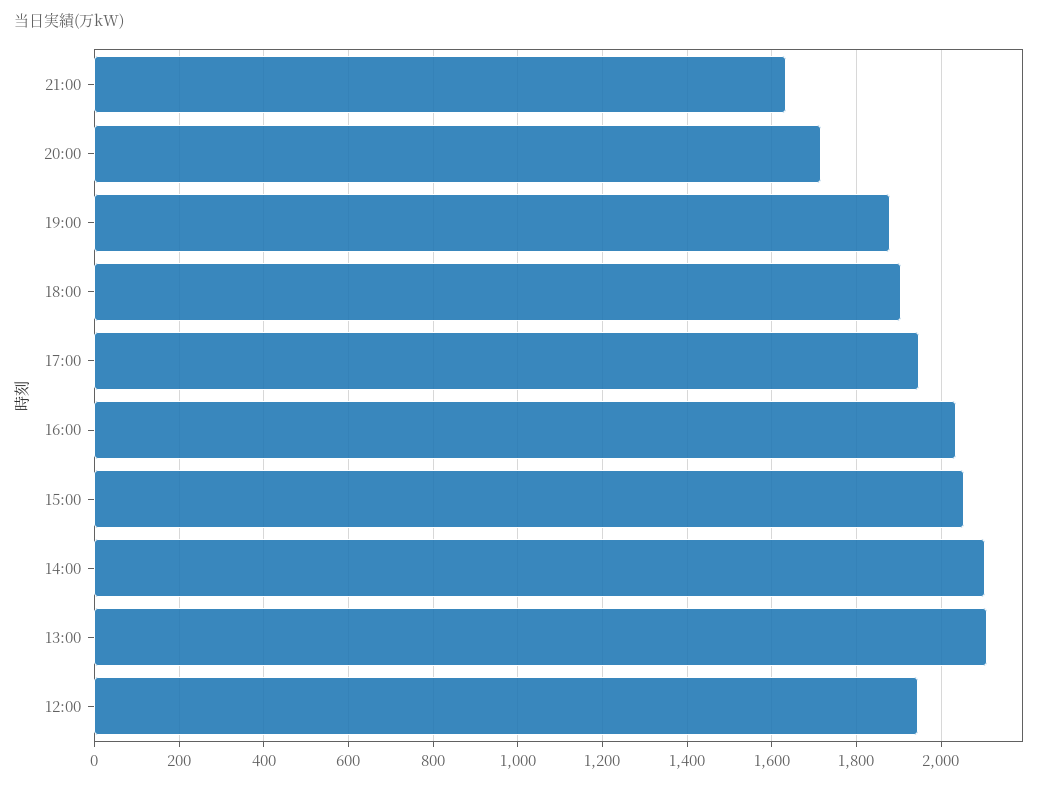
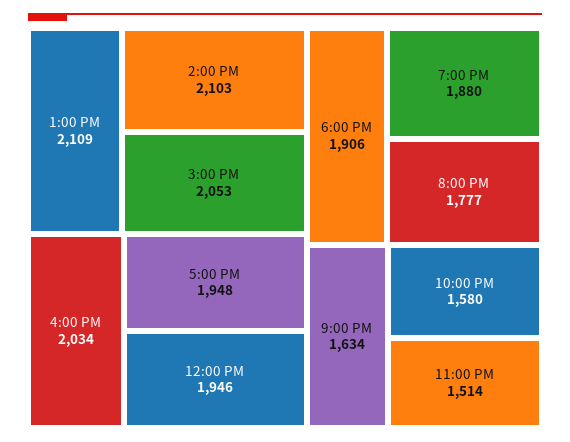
20:00: 1720 -> 1777
10:00 PM: none -> 1580
11:00 PM: none -> 1514

